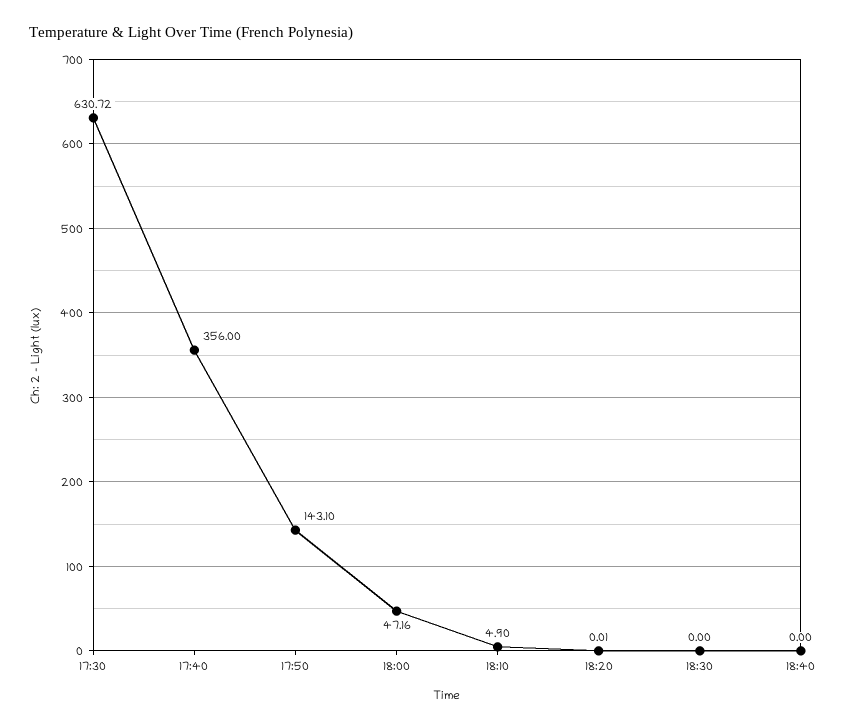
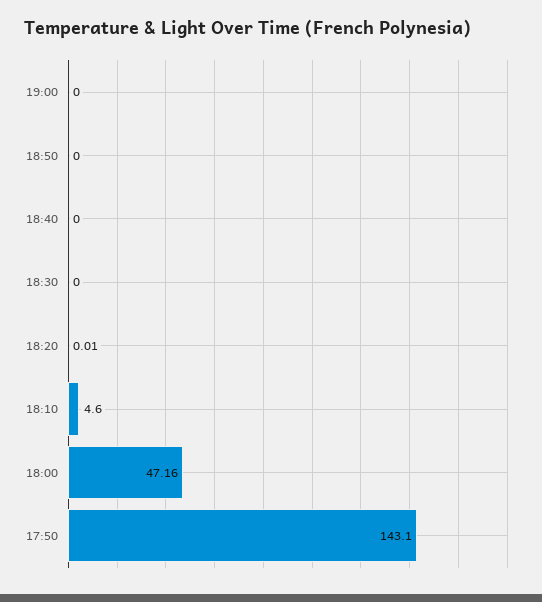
17:30: 630.72 -> none
17:40: 356 -> none
18:10: 4.9 -> 4.6
19:00: none -> 0
18:50: none -> 0

